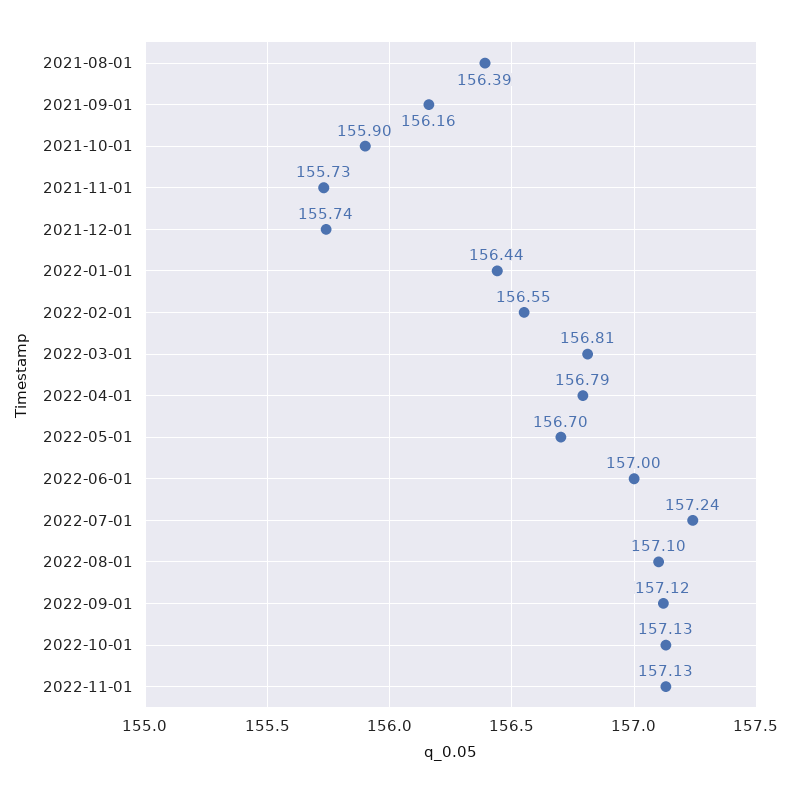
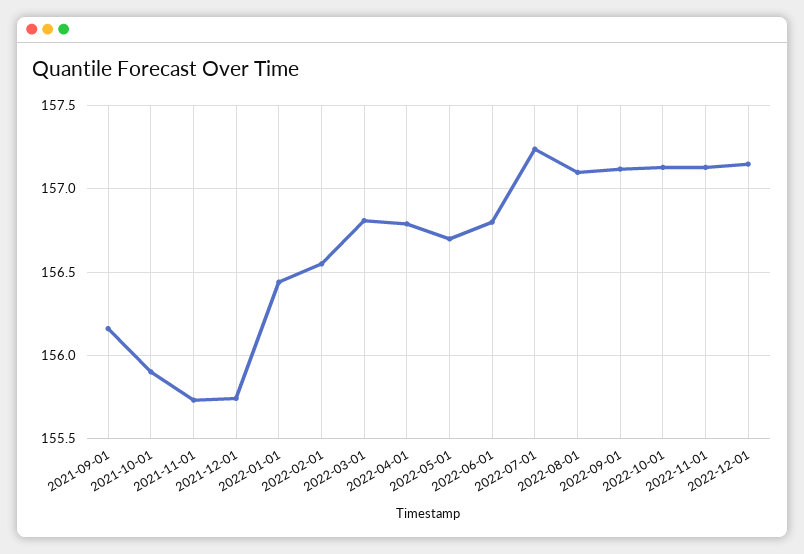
2021-08-01: 156.39 -> none
2022-06-01: 157 -> 156.8
2022-12-01: none -> 157.15

